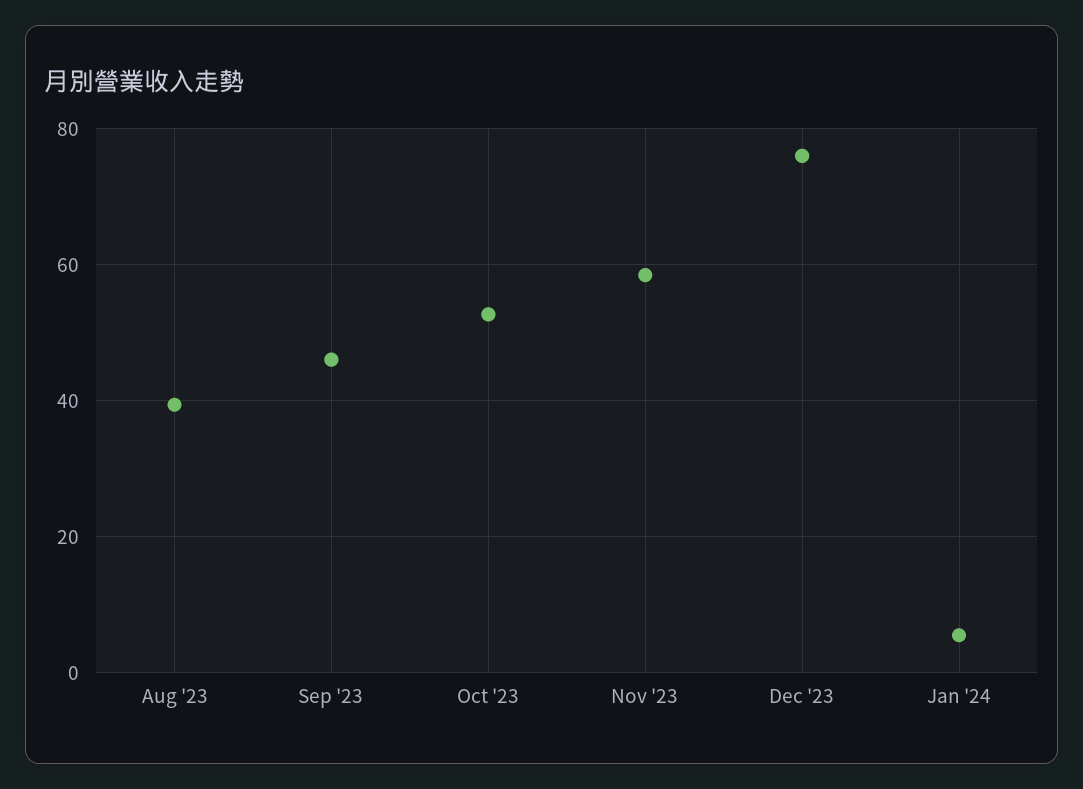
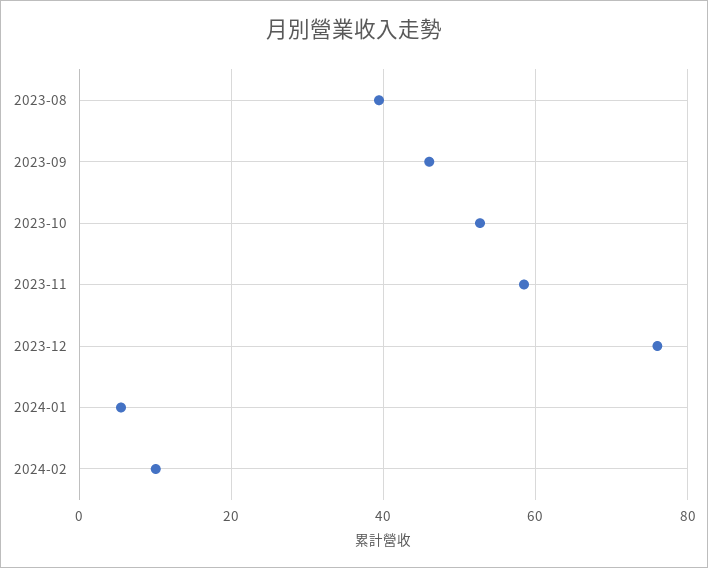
2024-02: none -> 10

